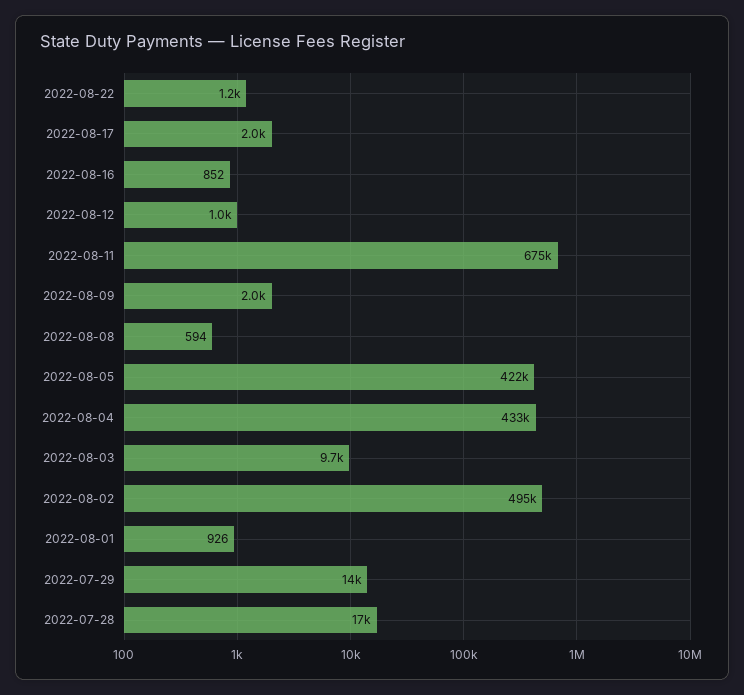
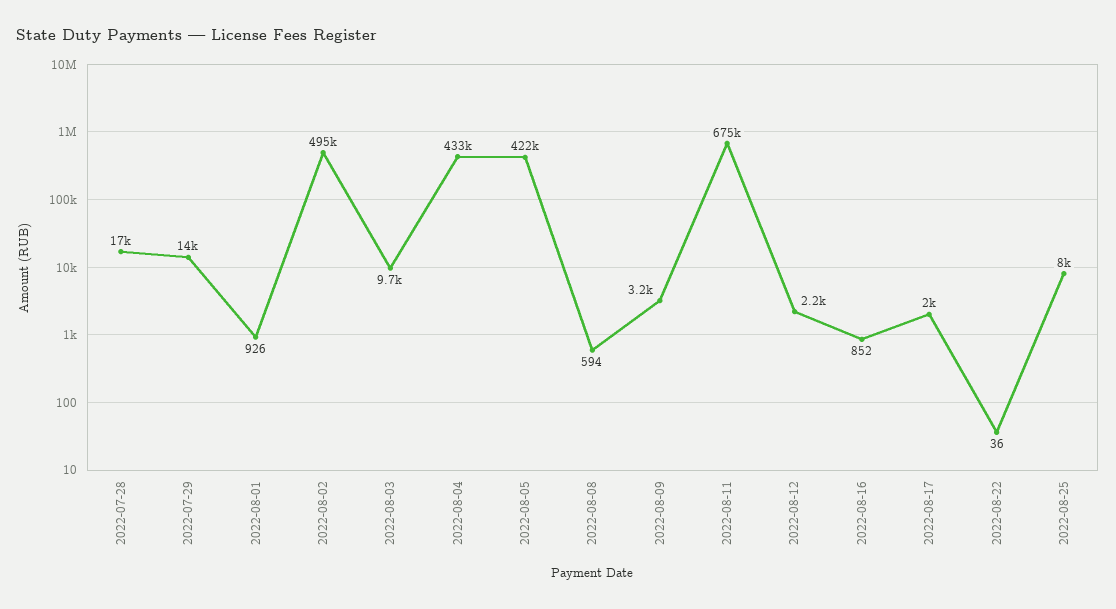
2022-08-22: 1200 -> 36
2022-08-12: 1000 -> 2200
2022-08-09: 2000 -> 3200
2022-08-25: none -> 8000

